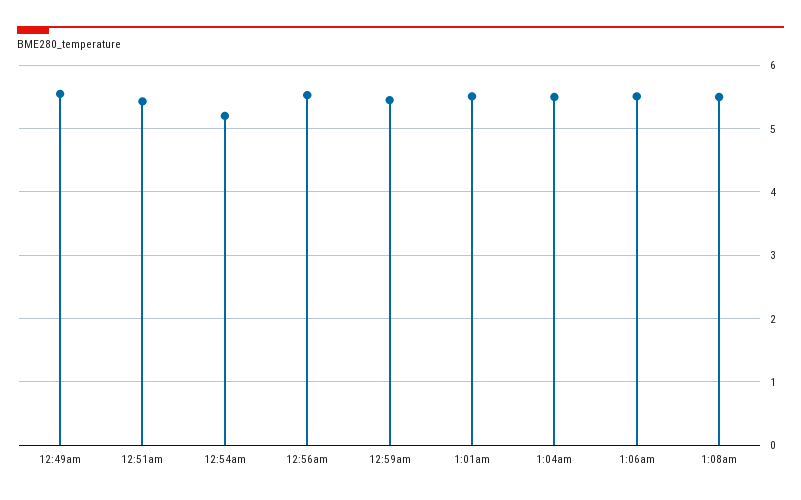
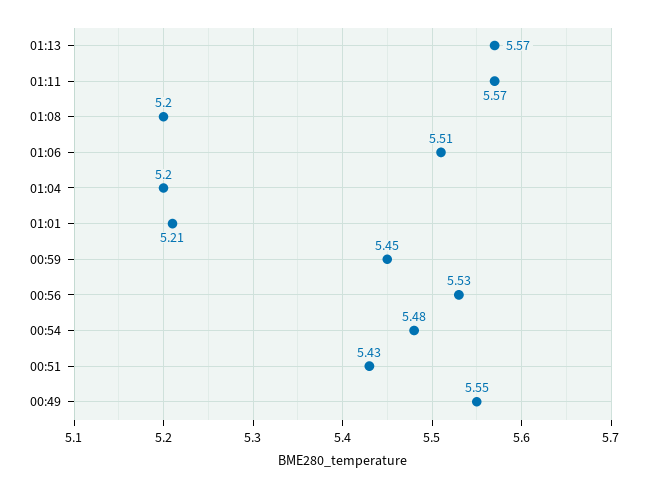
12:54am: 5.2 -> 5.48
1:01am: 5.5 -> 5.21
1:04am: 5.5 -> 5.2
1:08am: 5.5 -> 5.2
01:13: none -> 5.57
01:11: none -> 5.57

